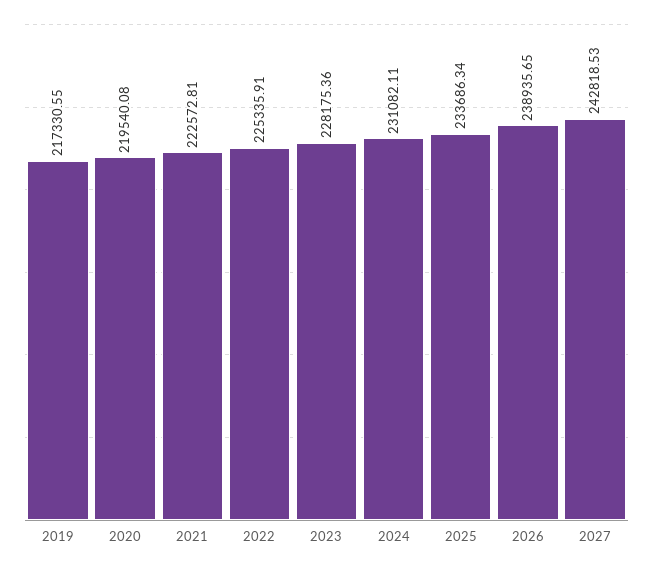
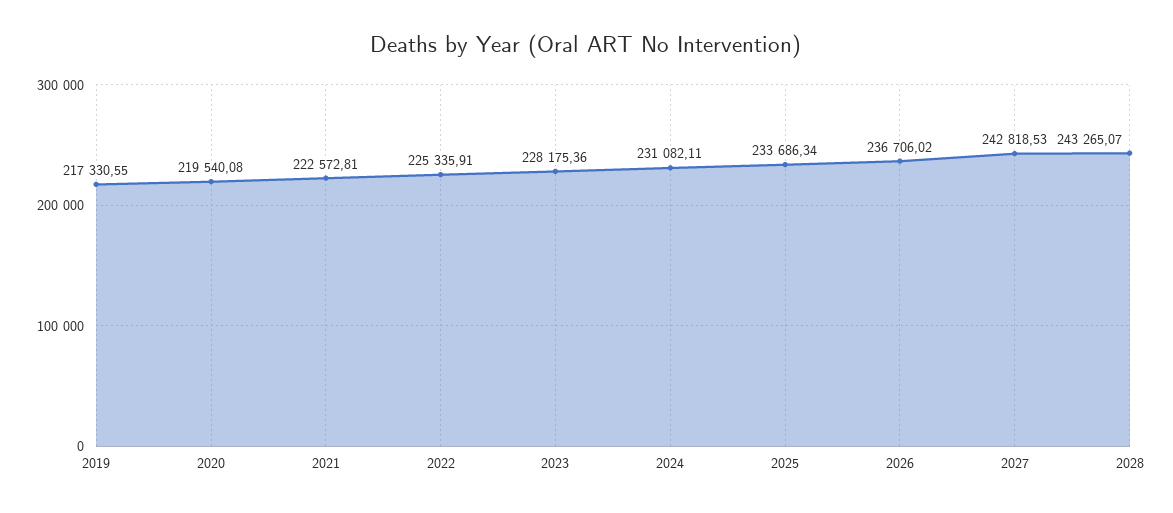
2026: 238935.65 -> 236706.02
2028: none -> 243265.07

